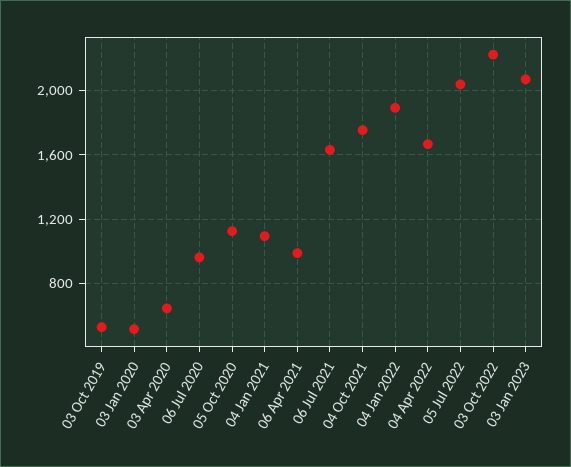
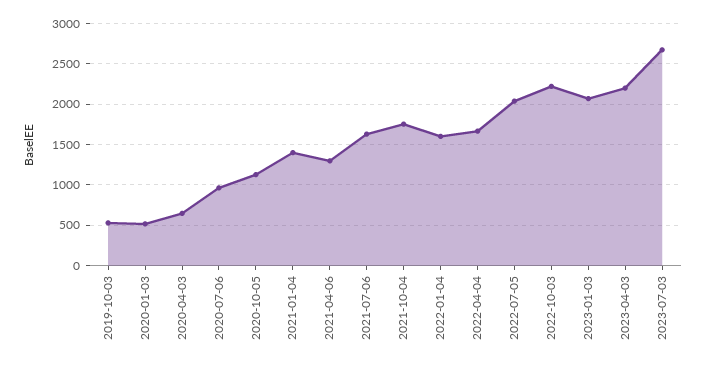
04 Jan 2021: 1100 -> 1400
06 Apr 2021: 1000 -> 1300
04 Jan 2022: 1900 -> 1600
2023-04-03: none -> 2200
2023-07-03: none -> 2700

